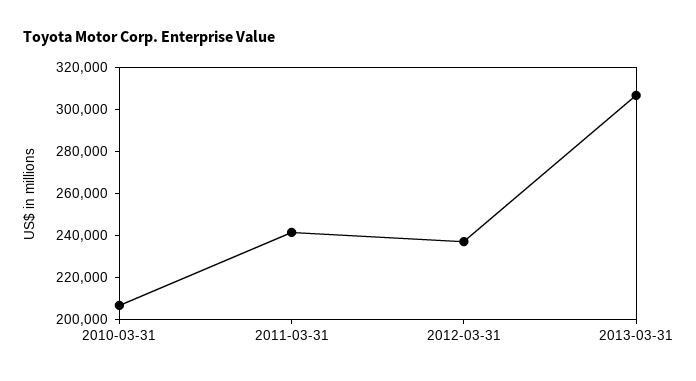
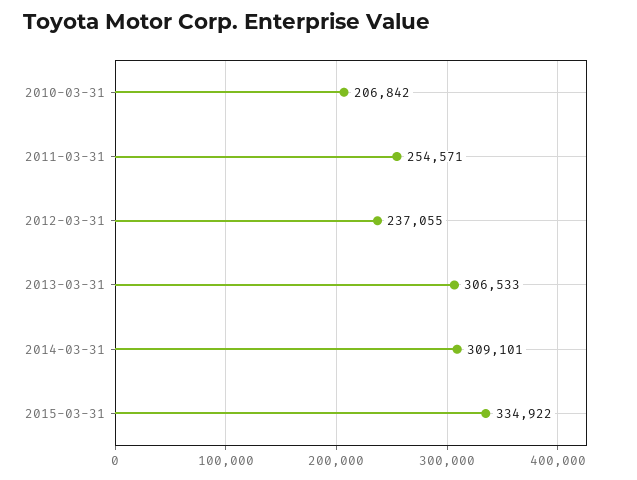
2011-03-31: 240000 -> 254571
2014-03-31: none -> 309101
2015-03-31: none -> 334922

